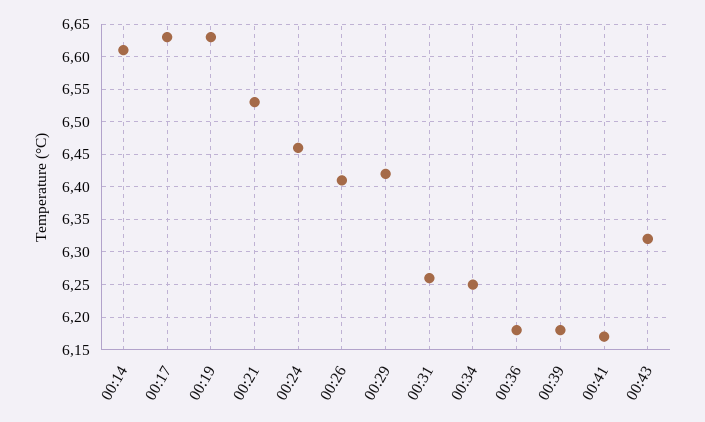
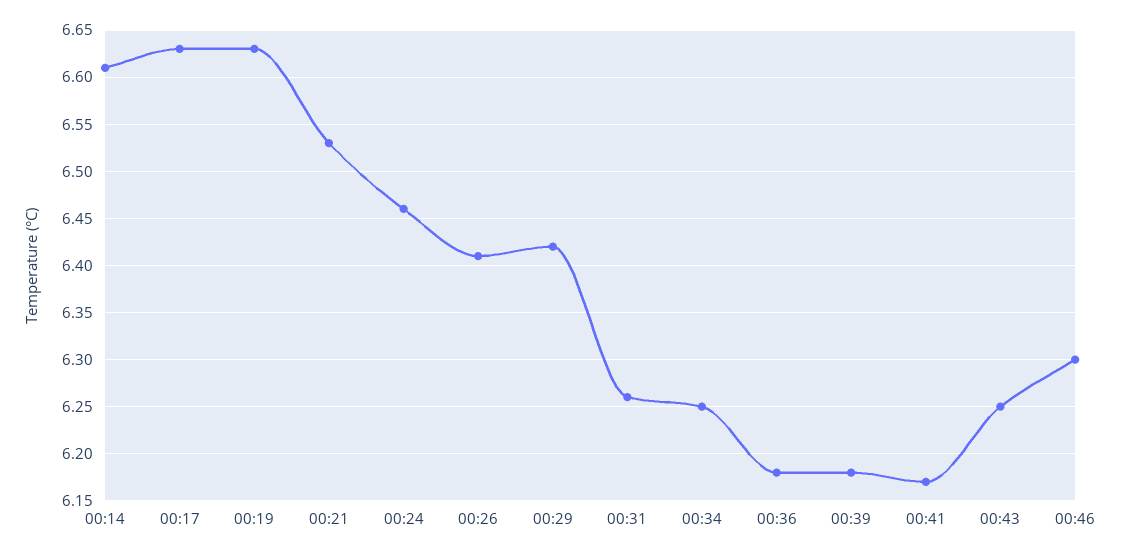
00:43: 6.32 -> 6.25
00:46: none -> 6.3

